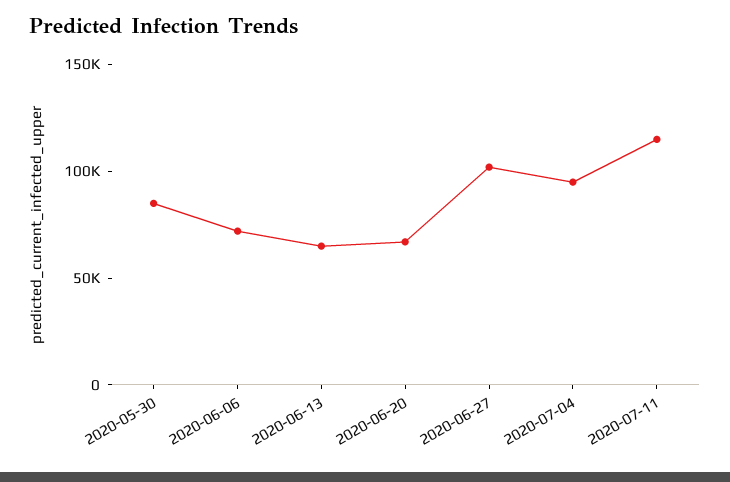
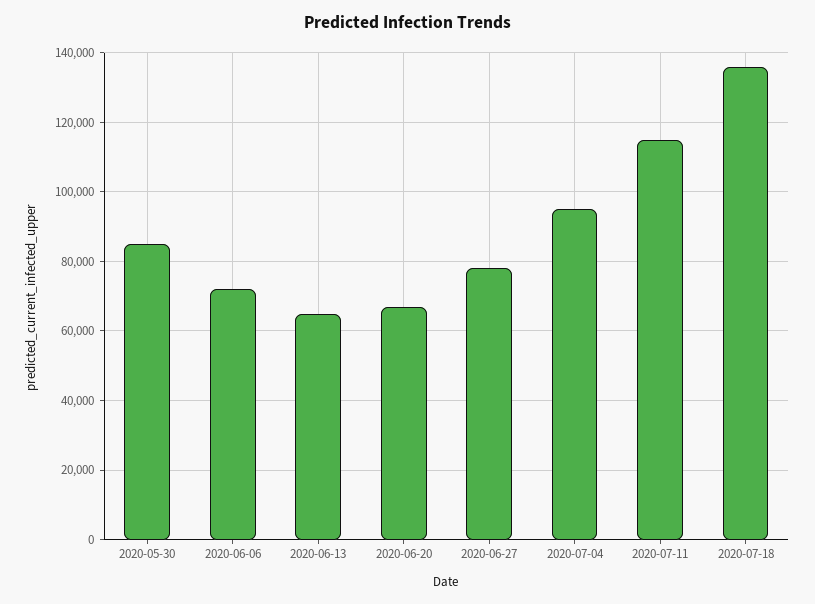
2020-06-27: 100000 -> 78000
2020-07-18: none -> 136000

